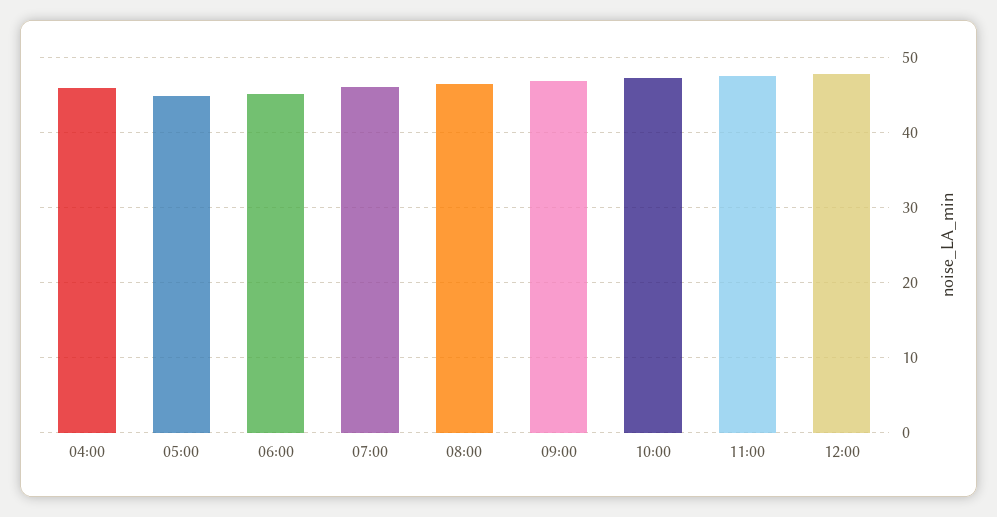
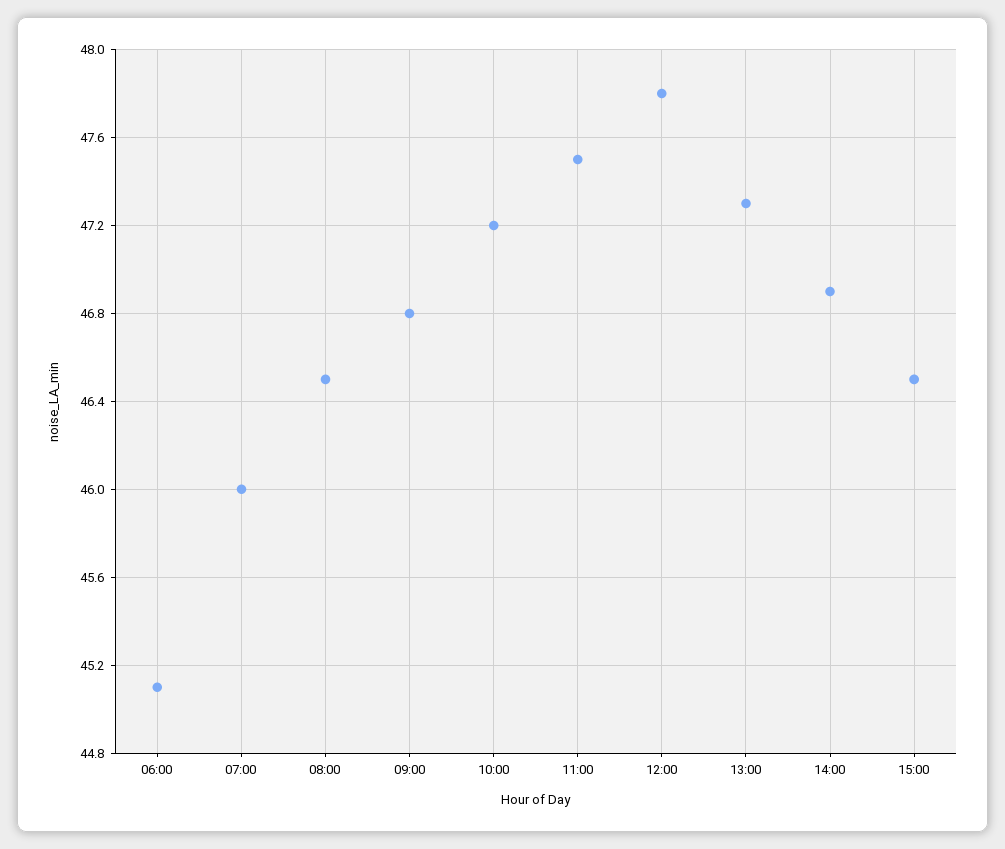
04:00: 46 -> none
05:00: 45 -> none
13:00: none -> 47.3
14:00: none -> 46.9
15:00: none -> 46.5

